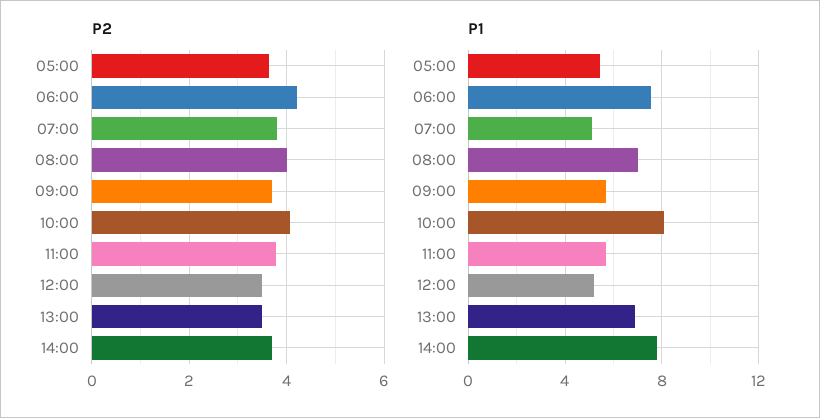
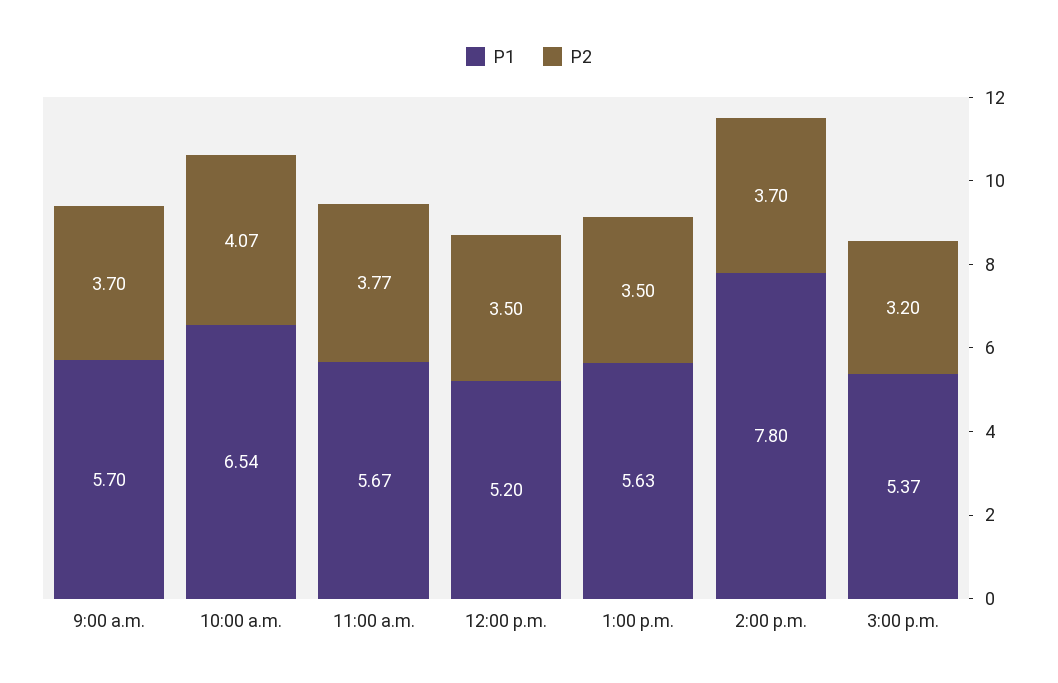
P2, 05:00: 3.6 -> none
P2, 06:00: 4.2 -> none
P2, 07:00: 3.8 -> none
P2, 08:00: 4 -> none
P1, 05:00: 5.5 -> none
P1, 06:00: 7.5 -> none
P1, 07:00: 5 -> none
P1, 08:00: 7 -> none
P1, 10:00: 8 -> 6.54
P1, 13:00: 7 -> 5.63
P1, 3:00 p.m.: none -> 5.37
P2, 3:00 p.m.: none -> 3.2

